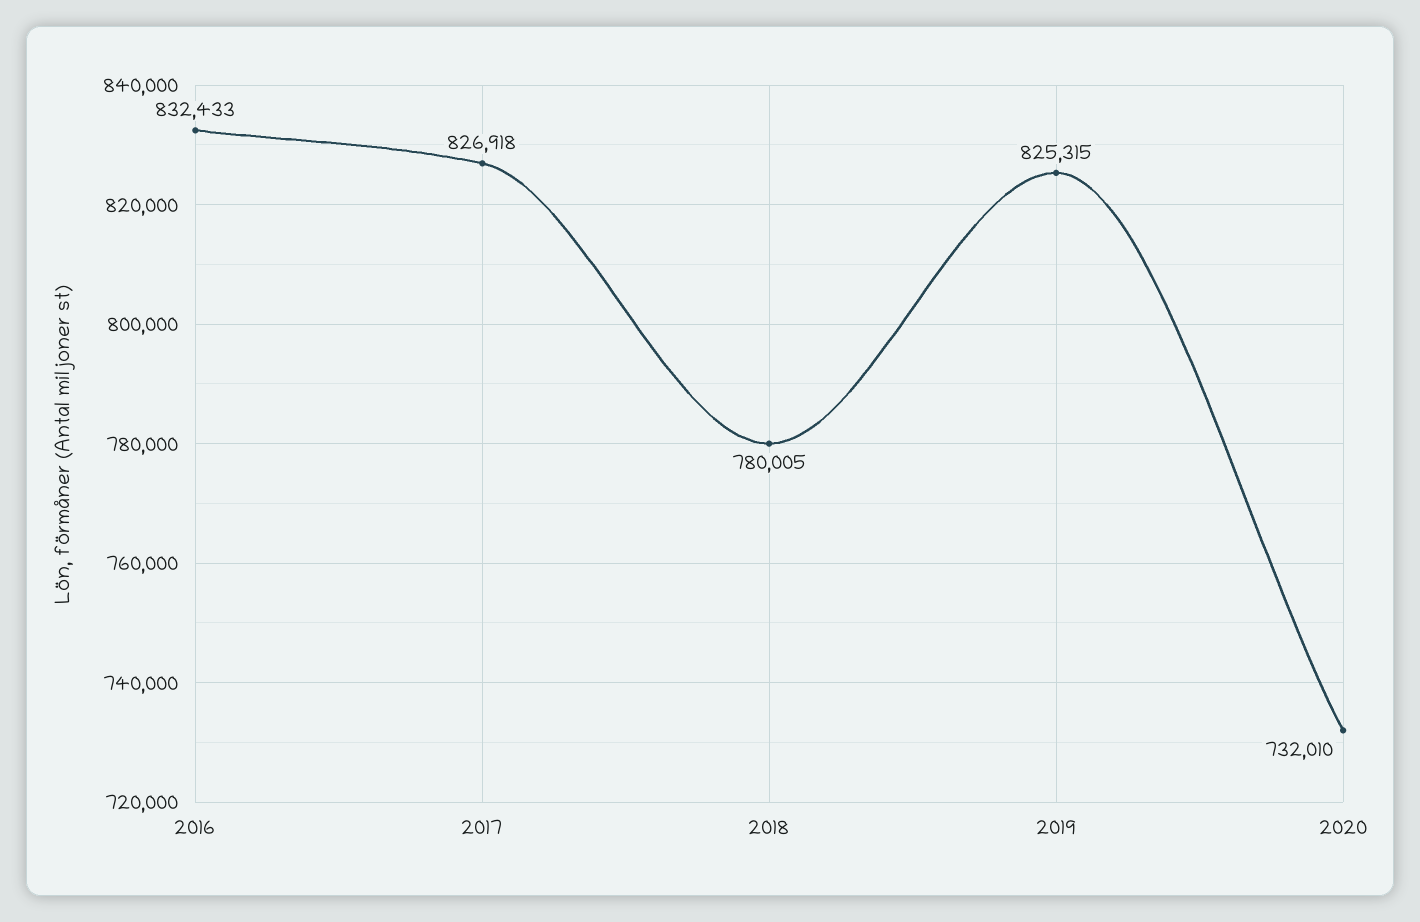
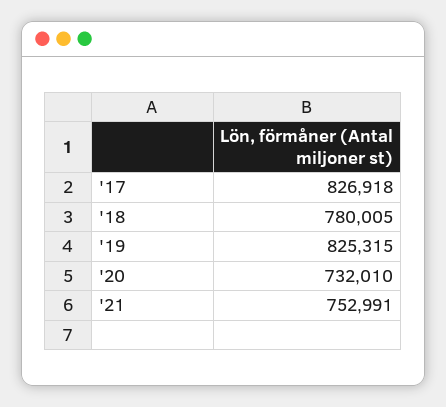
2016: 832433 -> none
'21: none -> 752991

